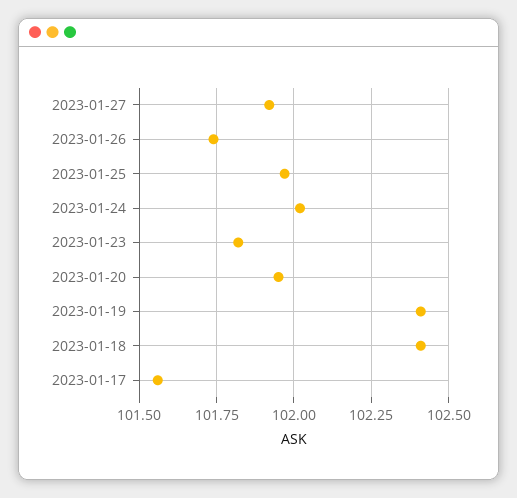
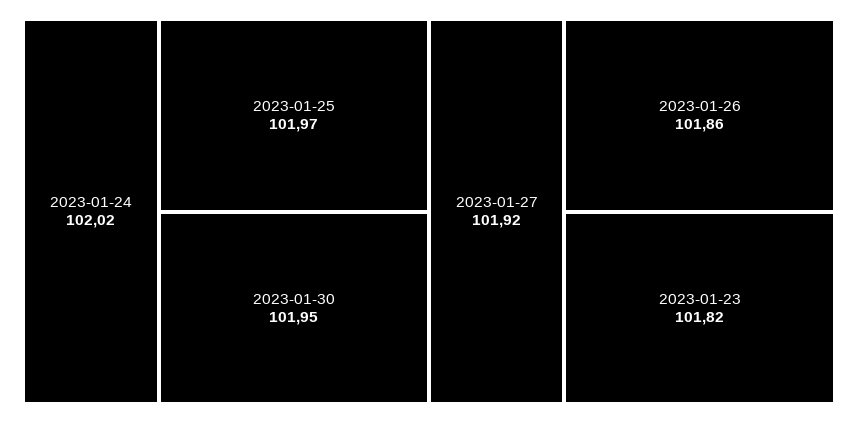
2023-01-26: 101.75 -> 101.86
2023-01-20: 101.95 -> none
2023-01-19: 102.4 -> none
2023-01-18: 102.4 -> none
2023-01-17: 101.55 -> none
2023-01-30: none -> 101.95

